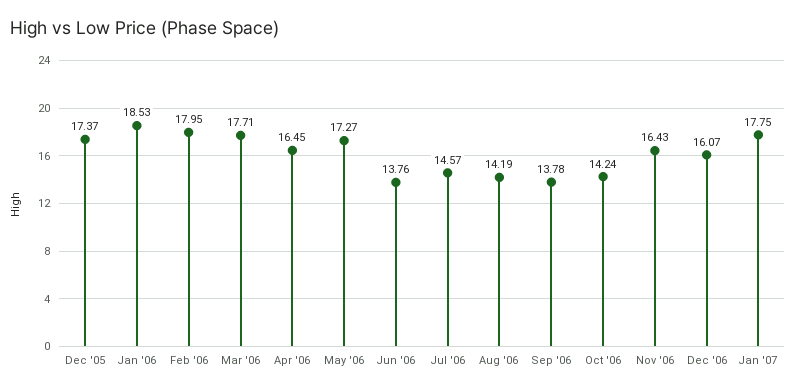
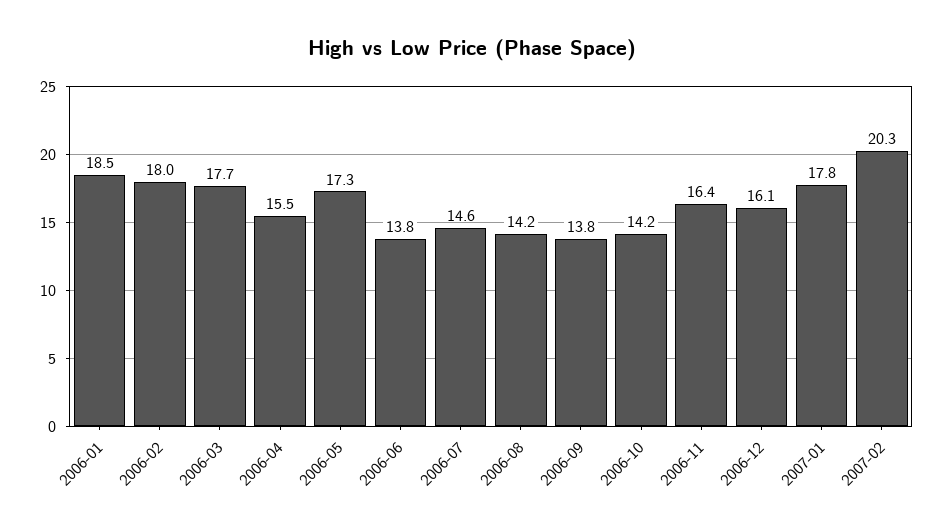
Dec '05: 17.37 -> none
Apr '06: 16.45 -> 15.5
2007-02: none -> 20.3

